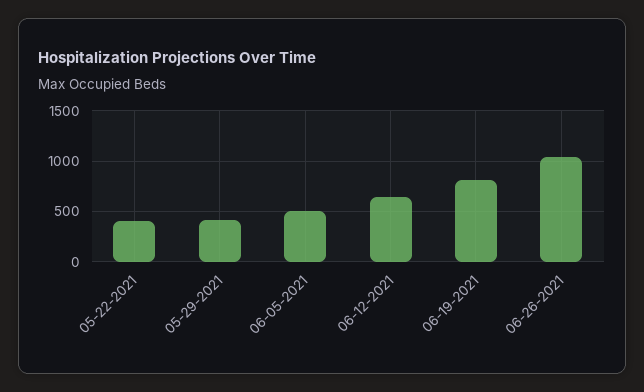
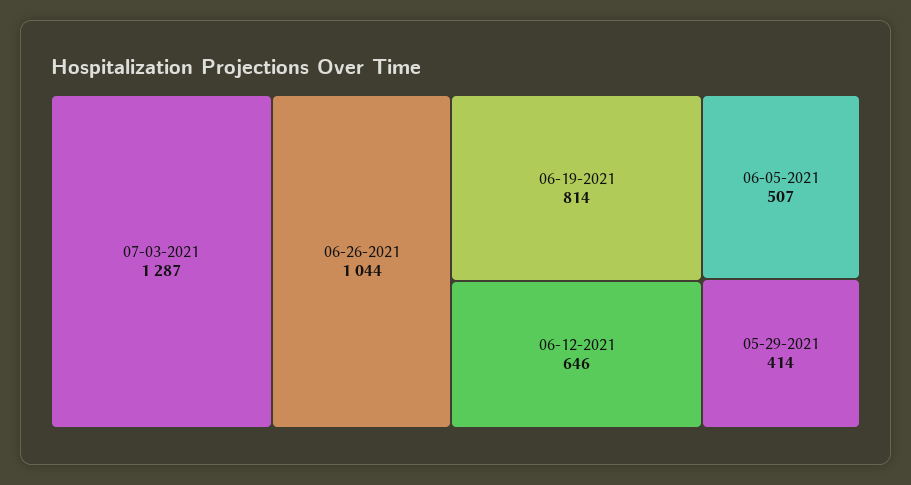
05-22-2021: 400 -> none
07-03-2021: none -> 1287

